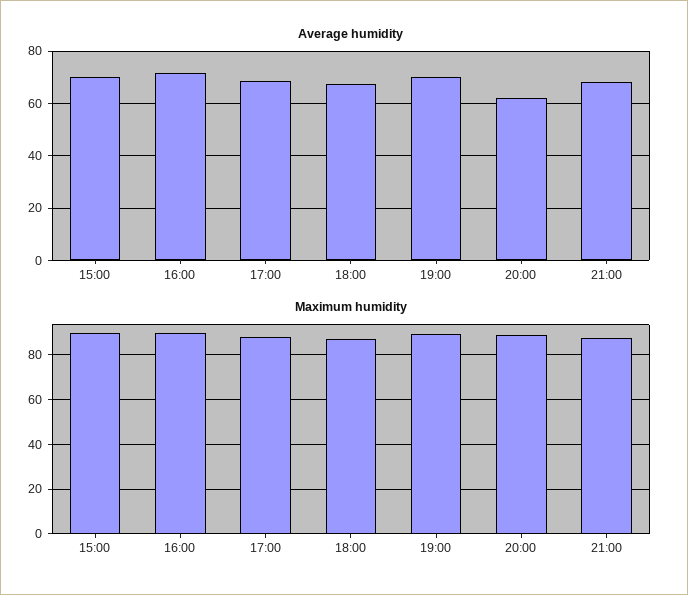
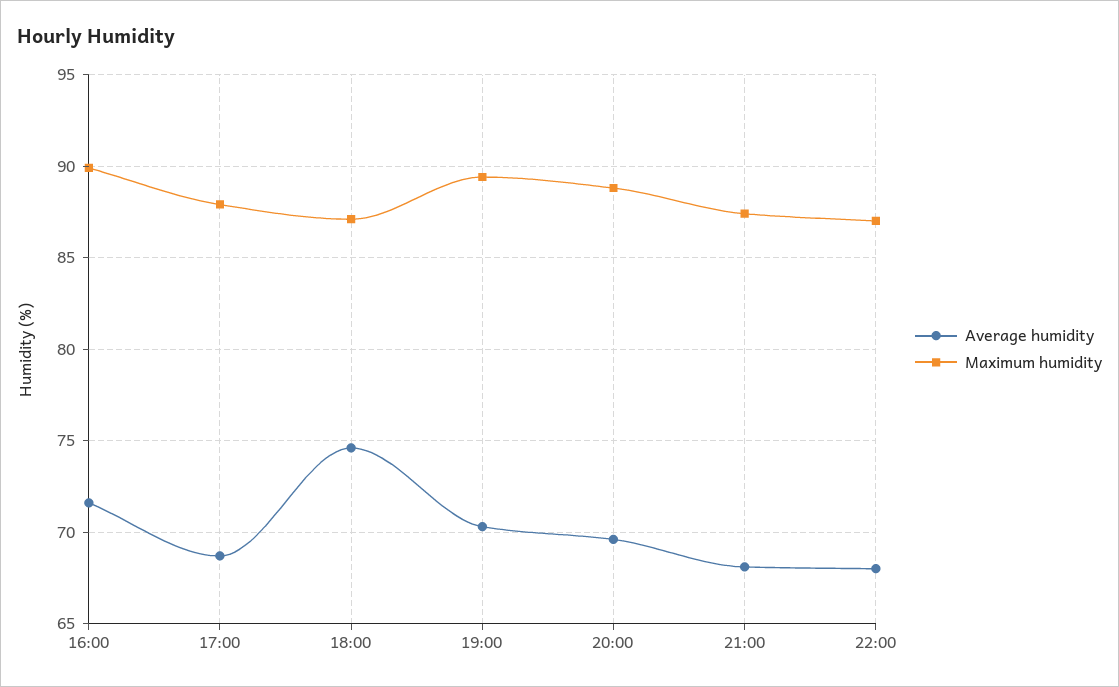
Average humidity, 15:00: 70 -> none
Average humidity, 18:00: 67.5 -> 74.5
Average humidity, 20:00: 62.5 -> 69.5
Maximum humidity, 15:00: 90 -> none
Average humidity, 22:00: none -> 68
Maximum humidity, 22:00: none -> 87

